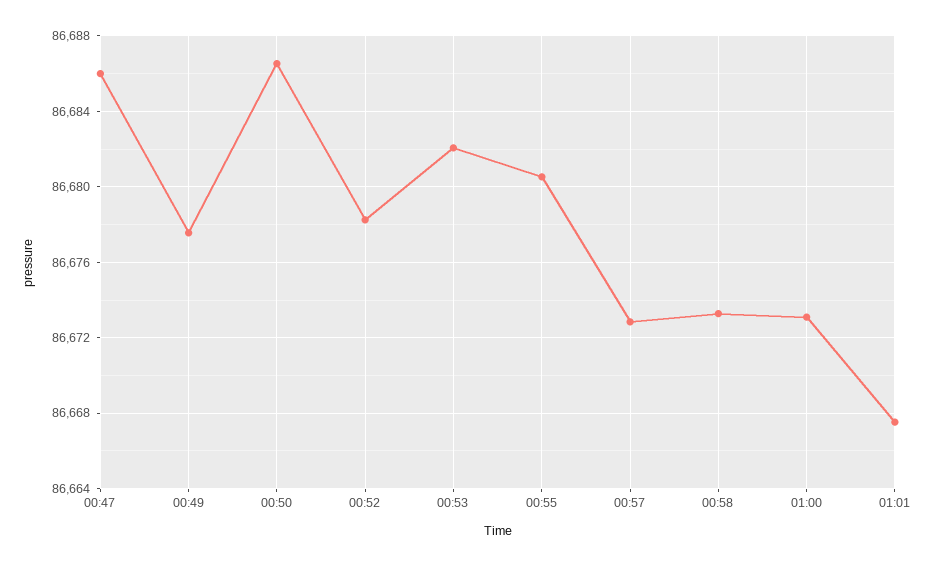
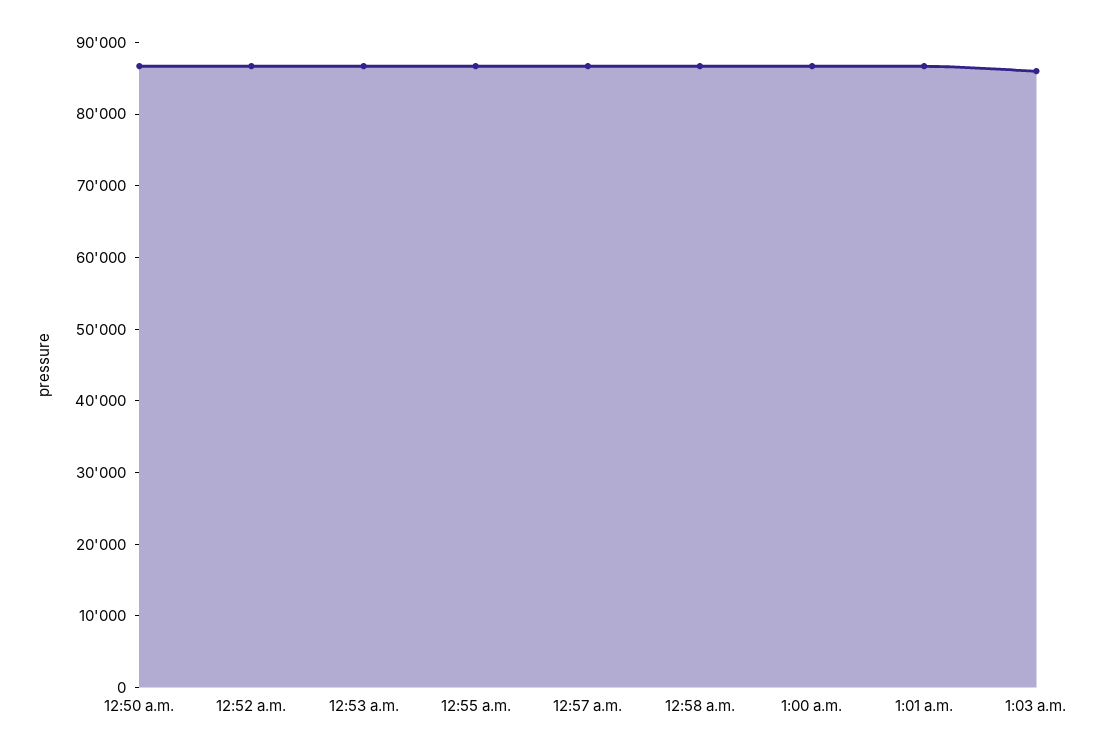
00:47: 86686 -> none
00:49: 86677.5 -> none
1:03 a.m.: none -> 86000

